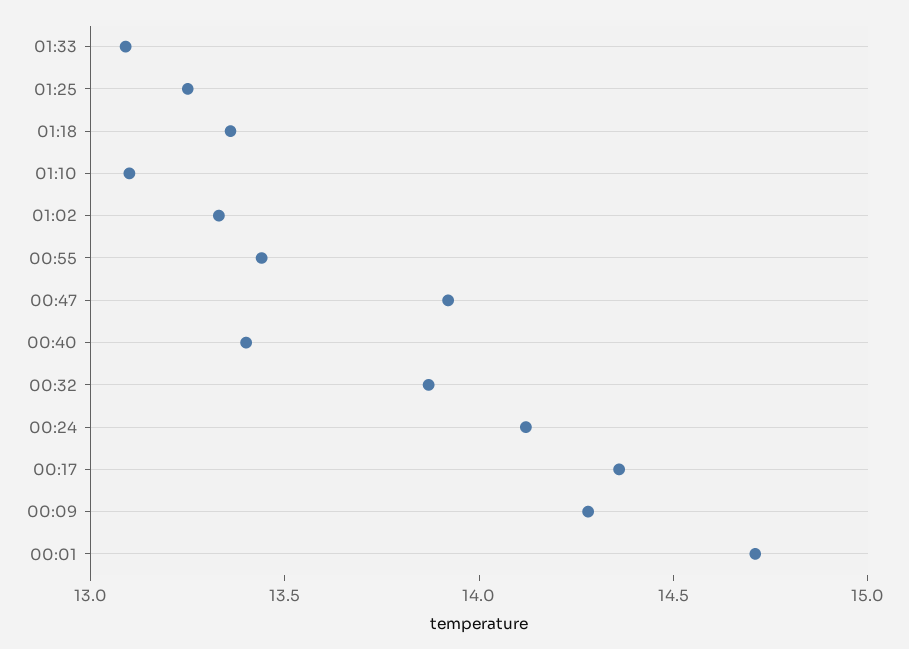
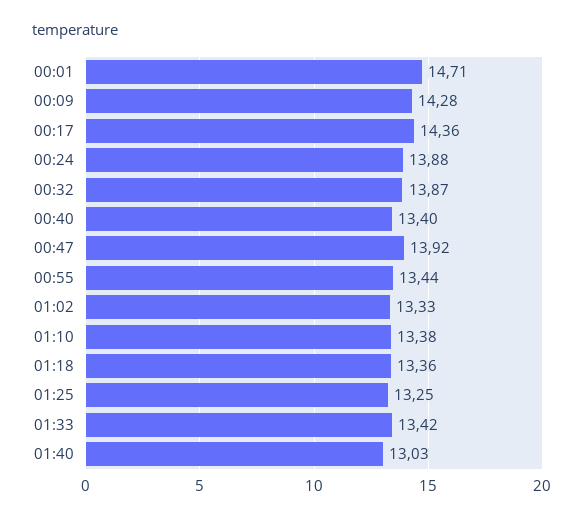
01:33: 13.1 -> 13.42
01:10: 13.1 -> 13.38
00:24: 14.1 -> 13.88
01:40: none -> 13.03

